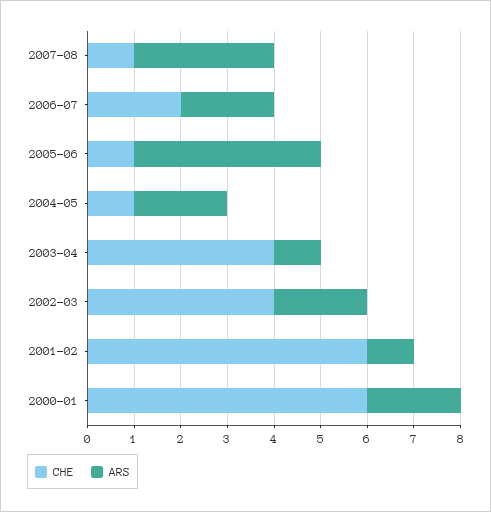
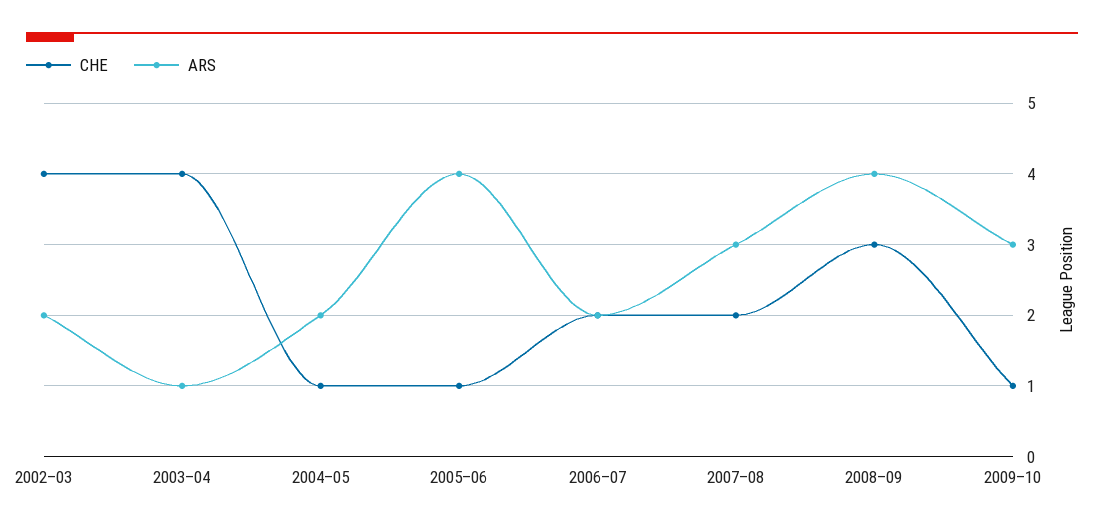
CHE, 2007–08: 1 -> 2
CHE, 2001–02: 6 -> none
ARS, 2001–02: 1 -> none
CHE, 2000–01: 6 -> none
ARS, 2000–01: 2 -> none
CHE, 2008–09: none -> 3
ARS, 2008–09: none -> 4
CHE, 2009–10: none -> 1
ARS, 2009–10: none -> 3

